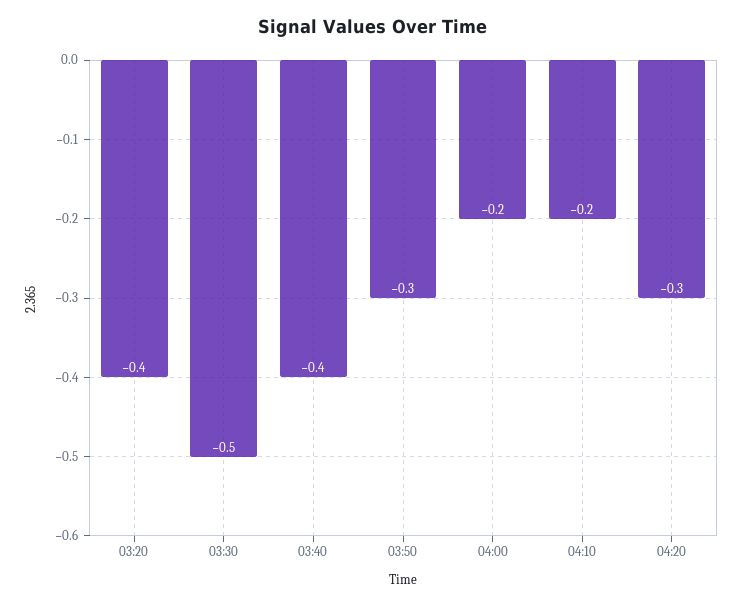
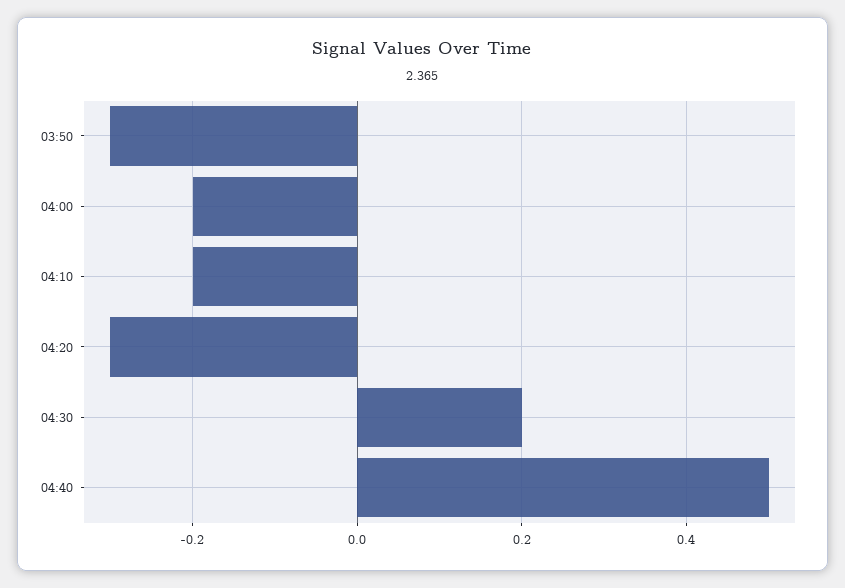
03:20: -0.4 -> none
03:30: -0.5 -> none
03:40: -0.4 -> none
04:30: none -> 0.2
04:40: none -> 0.5

